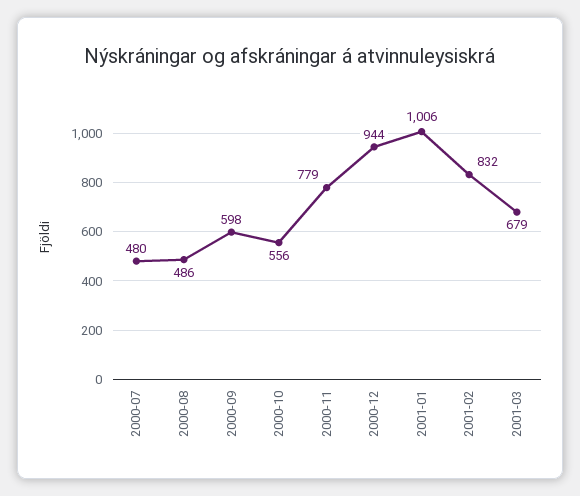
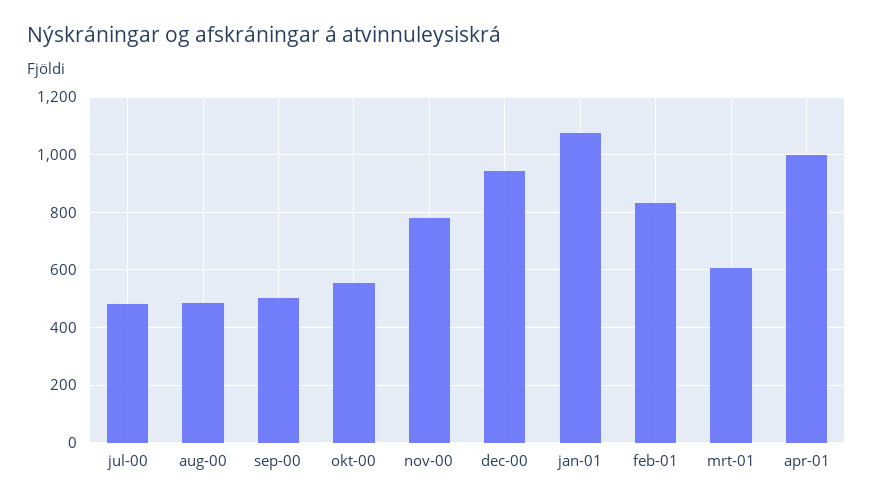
2000-09: 598 -> 500
2001-01: 1006 -> 1075
2001-03: 679 -> 600
apr-01: none -> 1000

